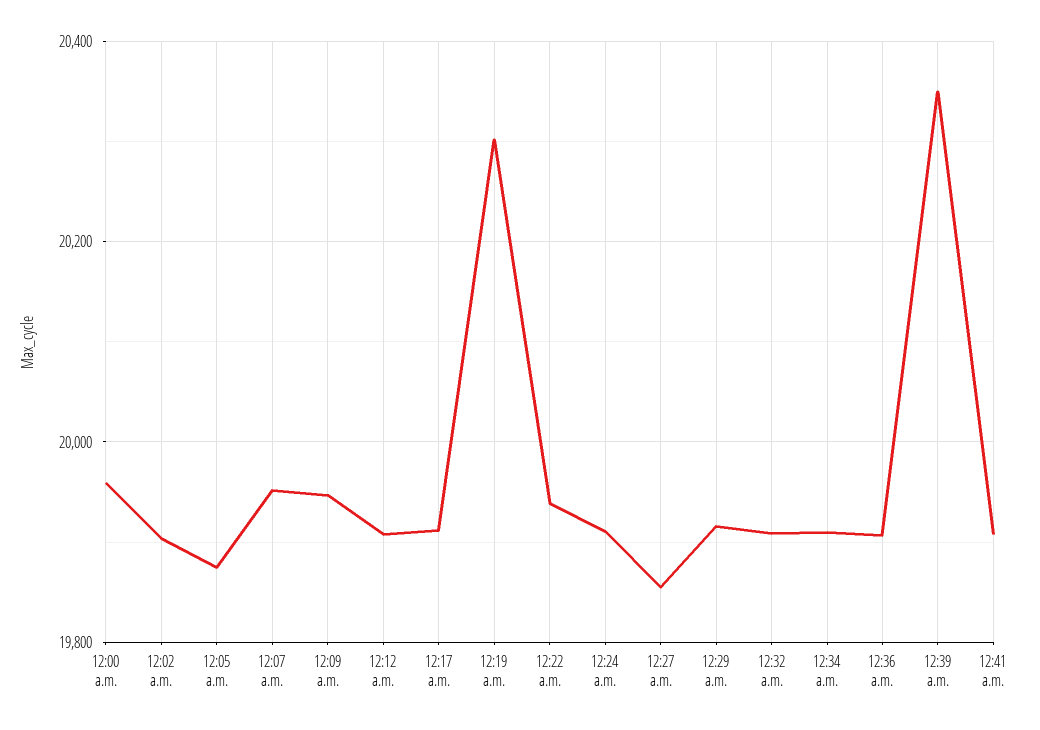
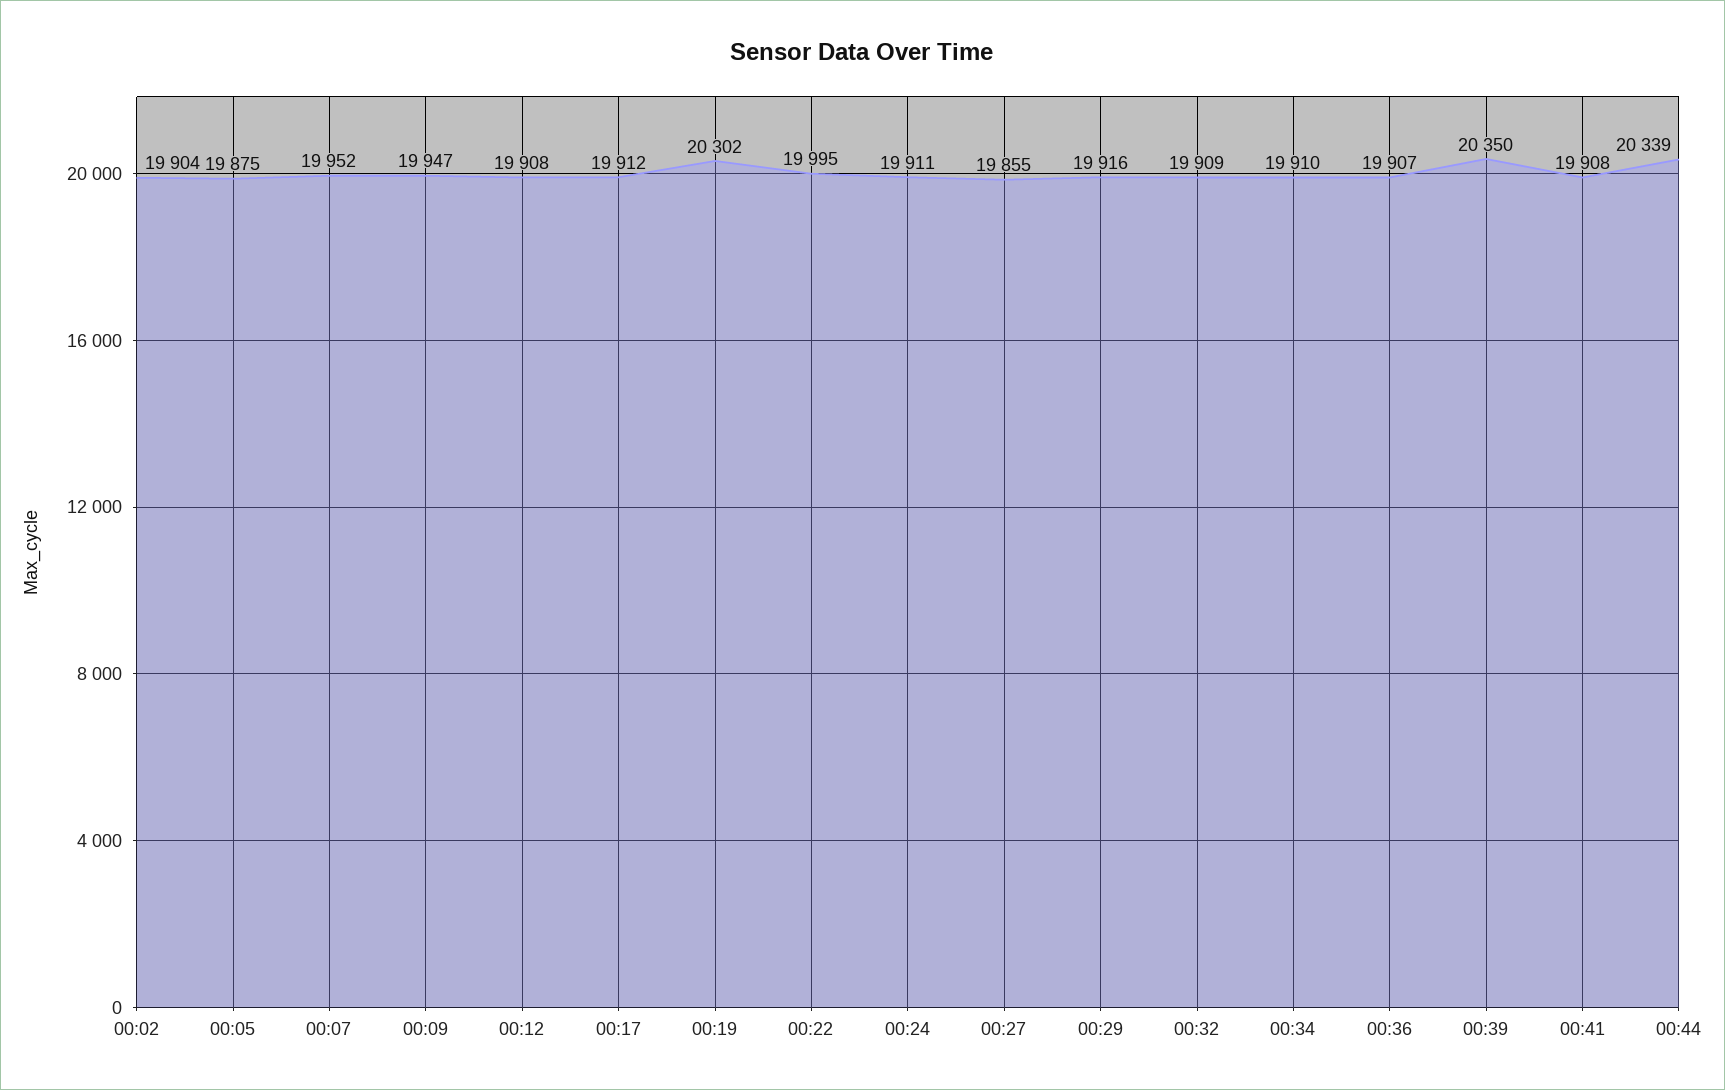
12:00 a.m.: 19960 -> none
12:22 a.m.: 19940 -> 19995
00:44: none -> 20339

